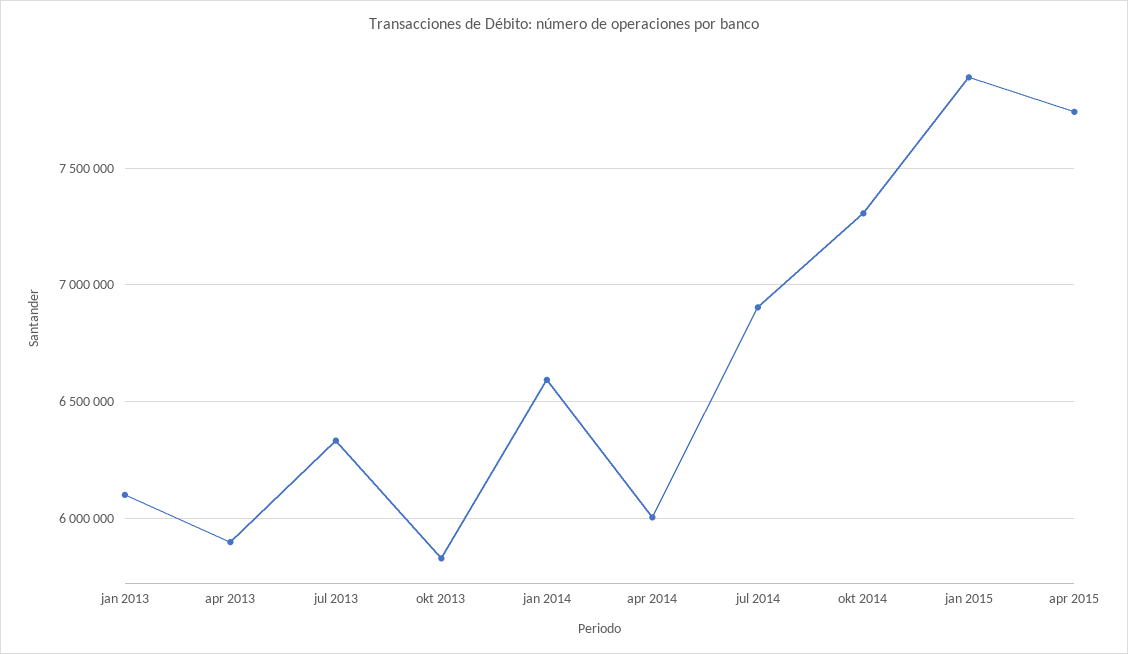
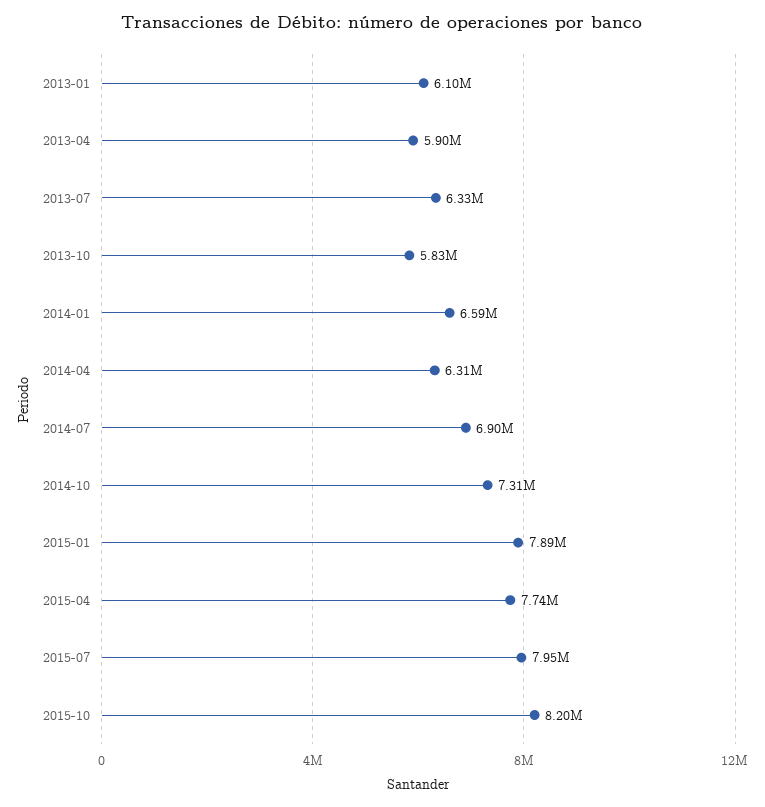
apr 2014: 6000000 -> 6310000
2015-07: none -> 7950000
2015-10: none -> 8200000

